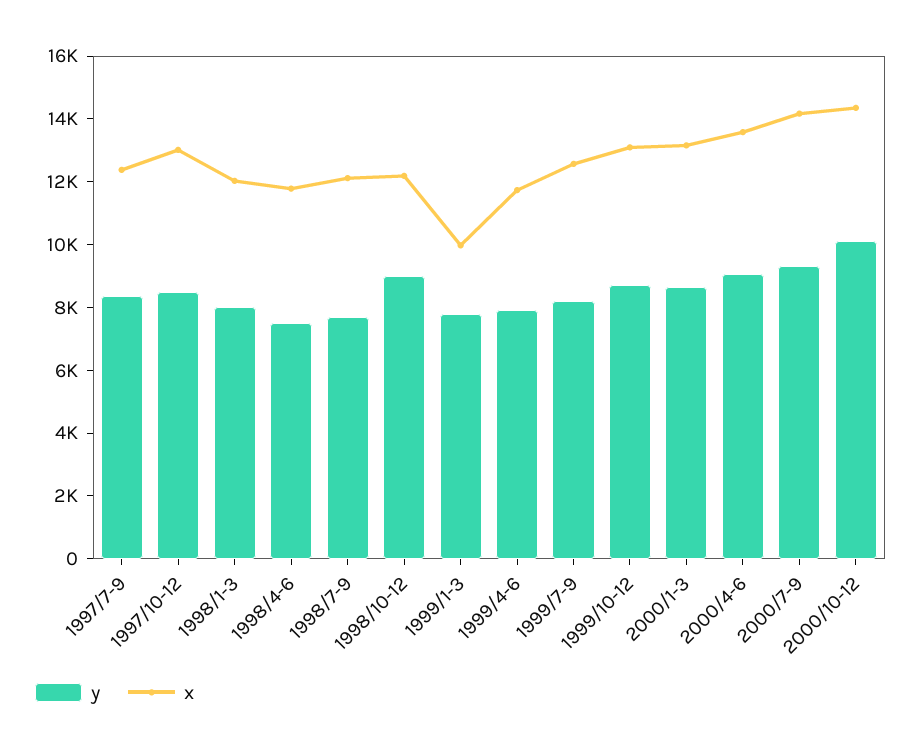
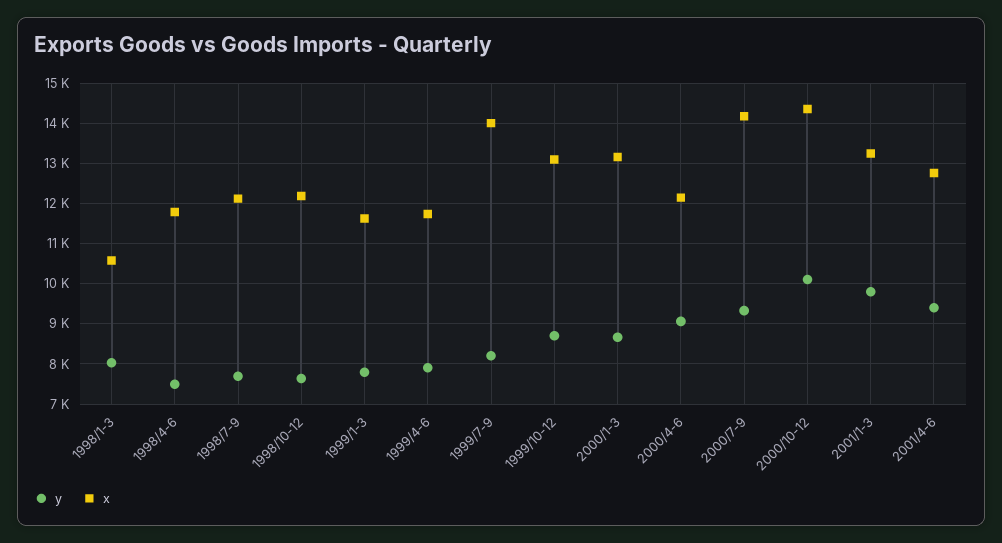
y, 1997/7-9: 8500 -> none
x, 1997/7-9: 12500 -> none
y, 1997/10-12: 8500 -> none
x, 1997/10-12: 13000 -> none
x, 1998/1-3: 12000 -> 10600
y, 1998/10-12: 9000 -> 7600
x, 1999/1-3: 10000 -> 11600
x, 1999/7-9: 12500 -> 14000
x, 2000/4-6: 13500 -> 12200
y, 2001/1-3: none -> 9800
x, 2001/1-3: none -> 13200
y, 2001/4-6: none -> 9400
x, 2001/4-6: none -> 12800

